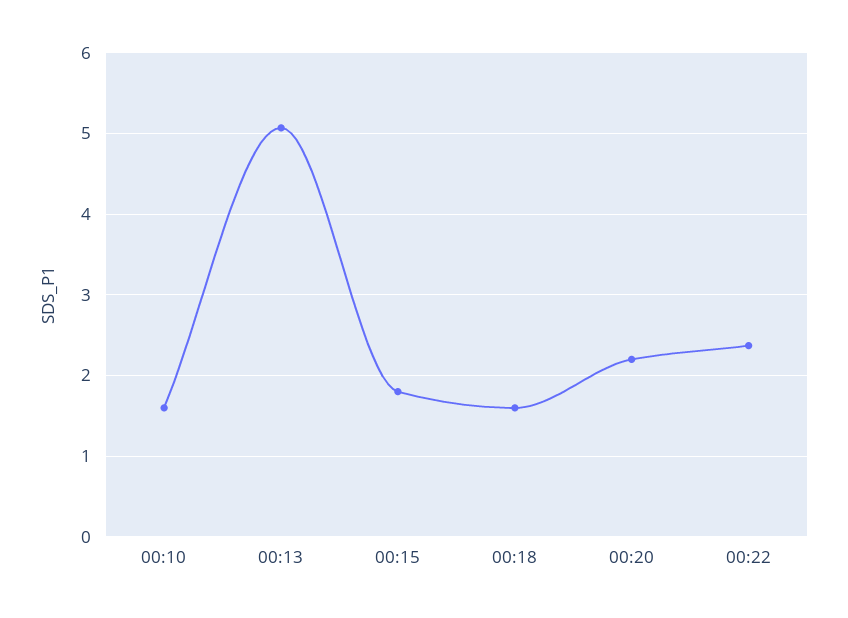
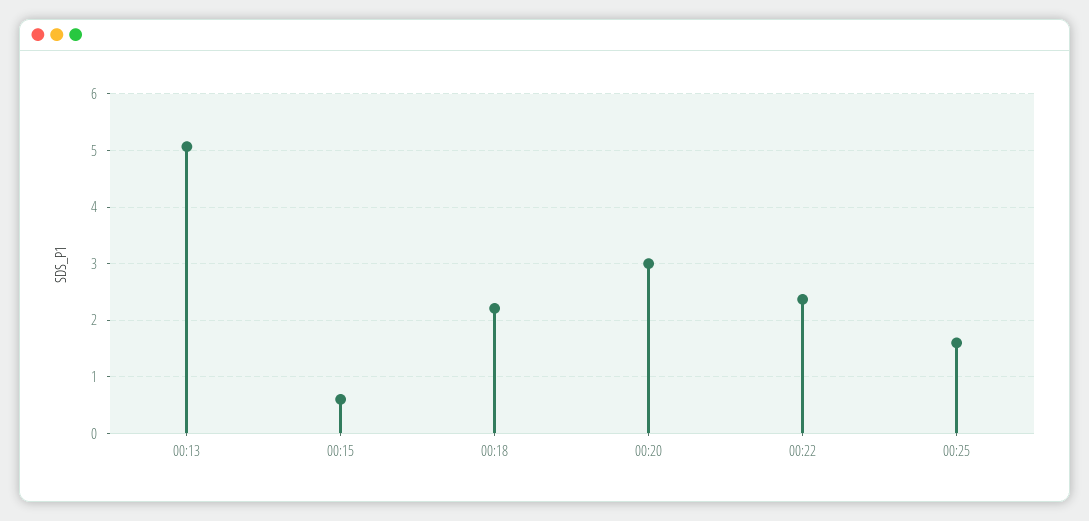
00:10: 1.6 -> none
00:15: 1.8 -> 0.6
00:18: 1.6 -> 2.2
00:20: 2.2 -> 3
00:25: none -> 1.6

